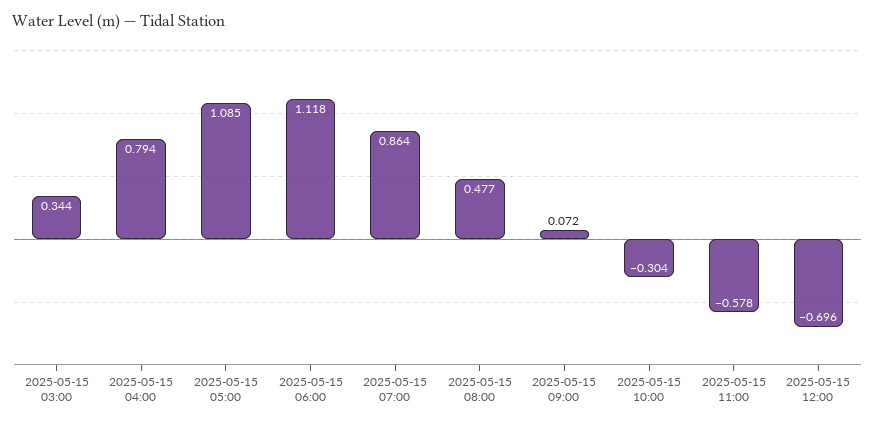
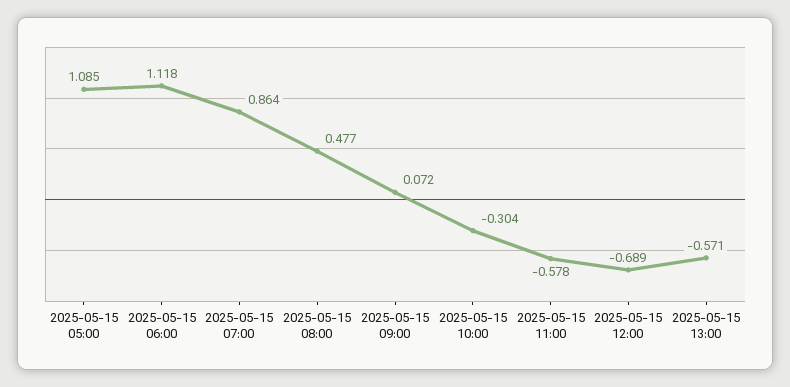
2025-05-15 03:00: 0.344 -> none
2025-05-15 04:00: 0.794 -> none
2025-05-15 12:00: -0.696 -> -0.689
2025-05-15 13:00: none -> -0.571

